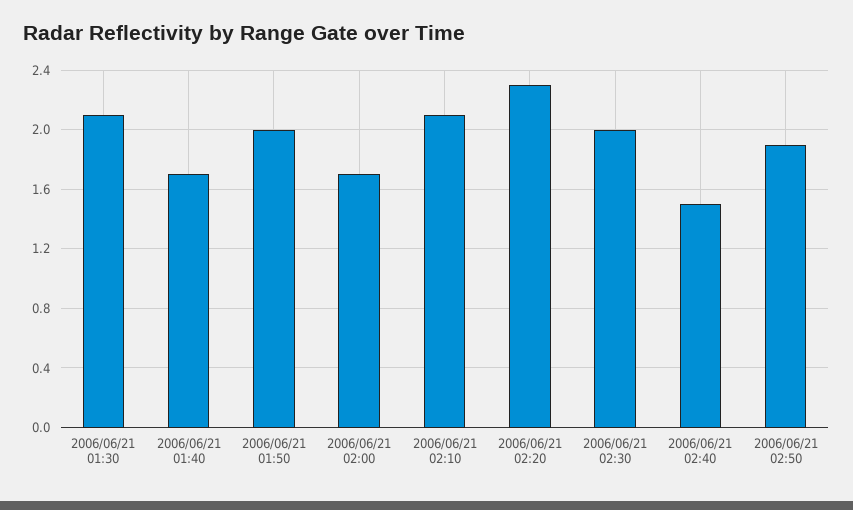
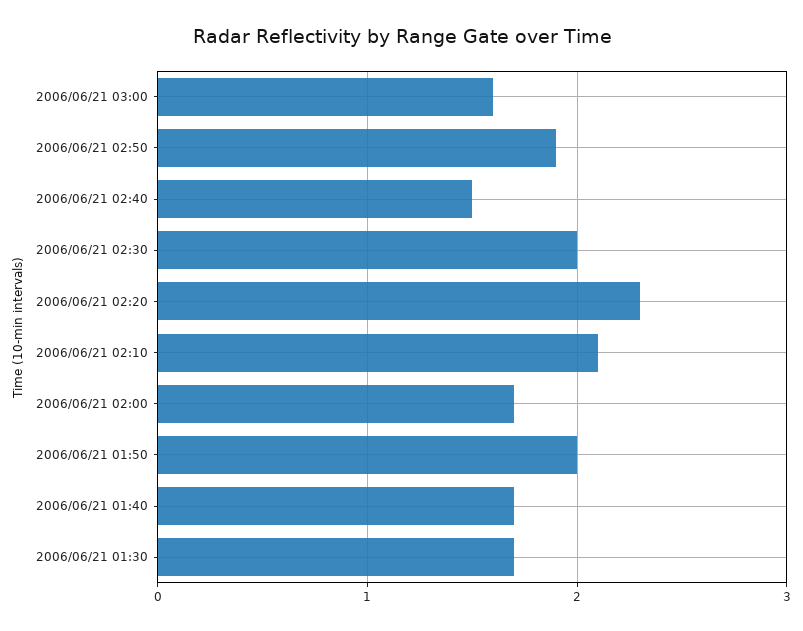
2006/06/21 01:30: 2.1 -> 1.7
2006/06/21 03:00: none -> 1.6

